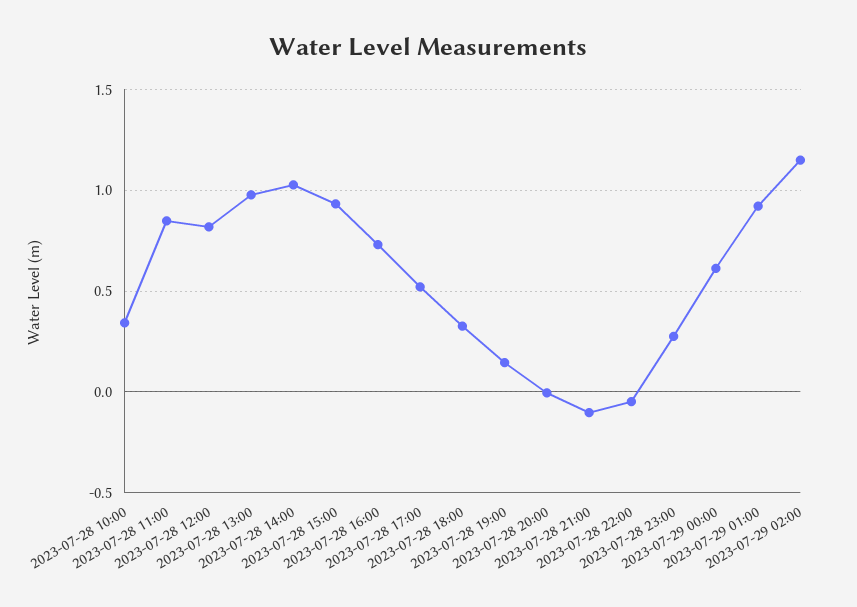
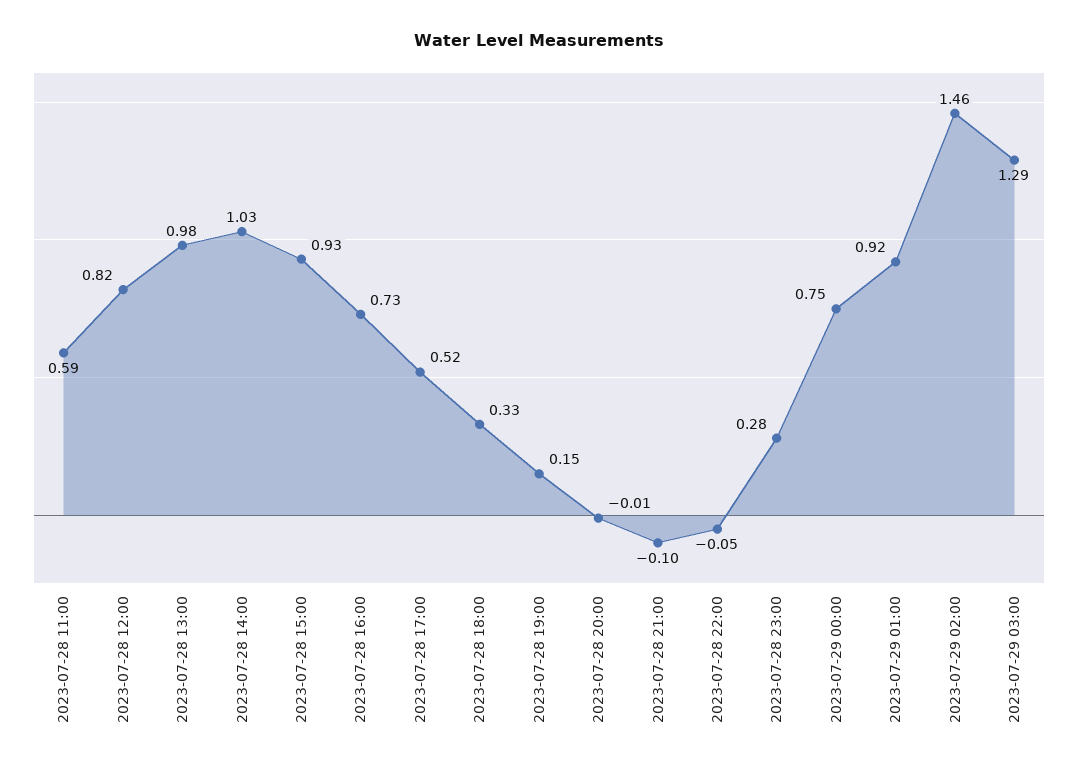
2023-07-28 10:00: 0.35 -> none
2023-07-28 11:00: 0.85 -> 0.59
2023-07-29 00:00: 0.6 -> 0.75
2023-07-29 02:00: 1.15 -> 1.46
2023-07-29 03:00: none -> 1.29

